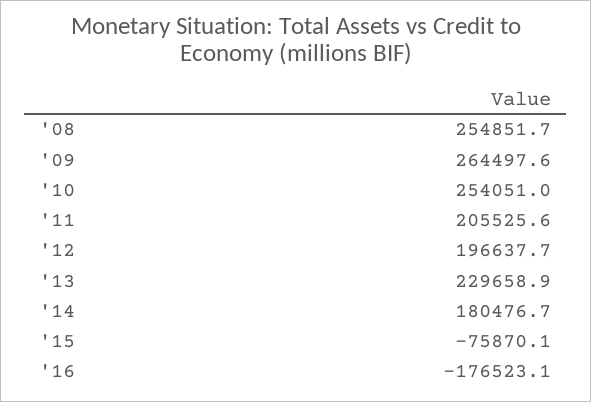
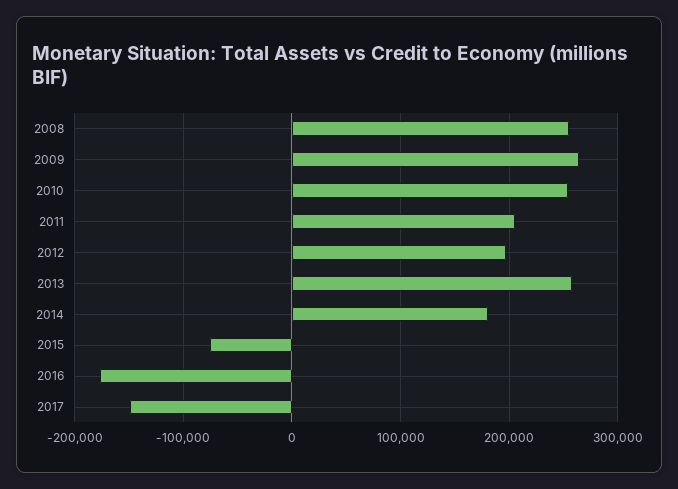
'13: 229658.9 -> 260000
2017: none -> -150000

